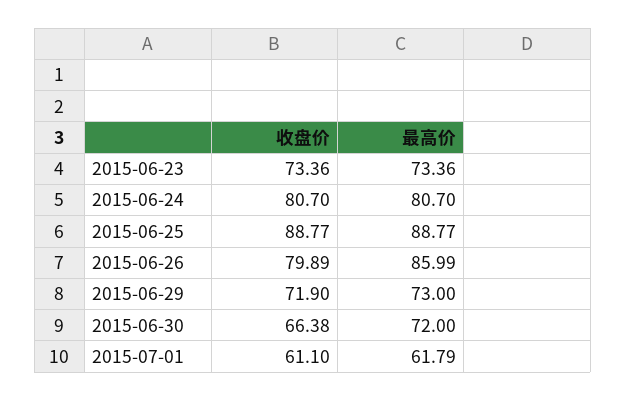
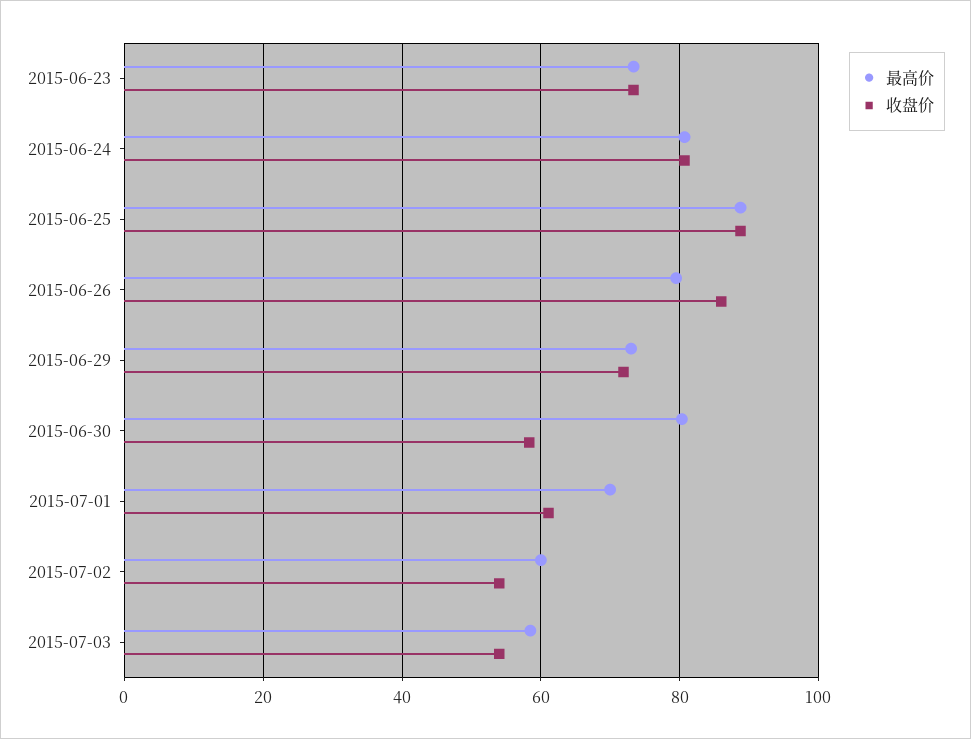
收盘价, 2015-06-26: 79.89 -> 86
最高价, 2015-06-26: 85.99 -> 80
收盘价, 2015-06-30: 66.38 -> 58
最高价, 2015-06-30: 72 -> 80
最高价, 2015-07-01: 61.79 -> 70
最高价, 2015-07-02: none -> 60
收盘价, 2015-07-02: none -> 54
最高价, 2015-07-03: none -> 58
收盘价, 2015-07-03: none -> 54

